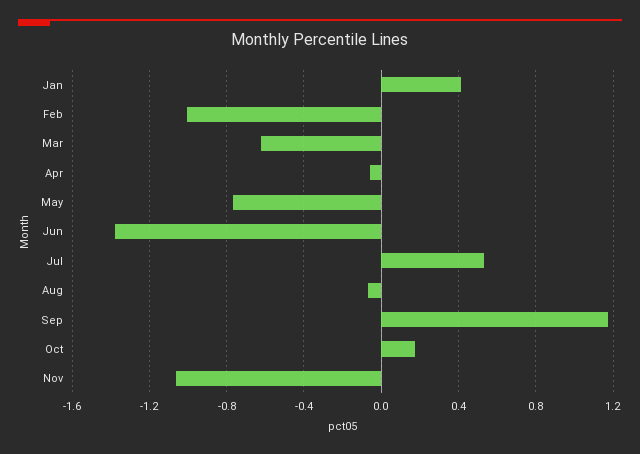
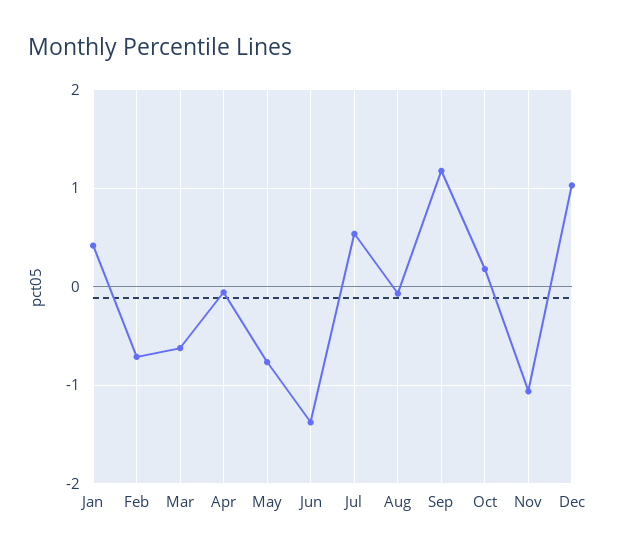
Feb: -1 -> -0.7
Dec: none -> 1

